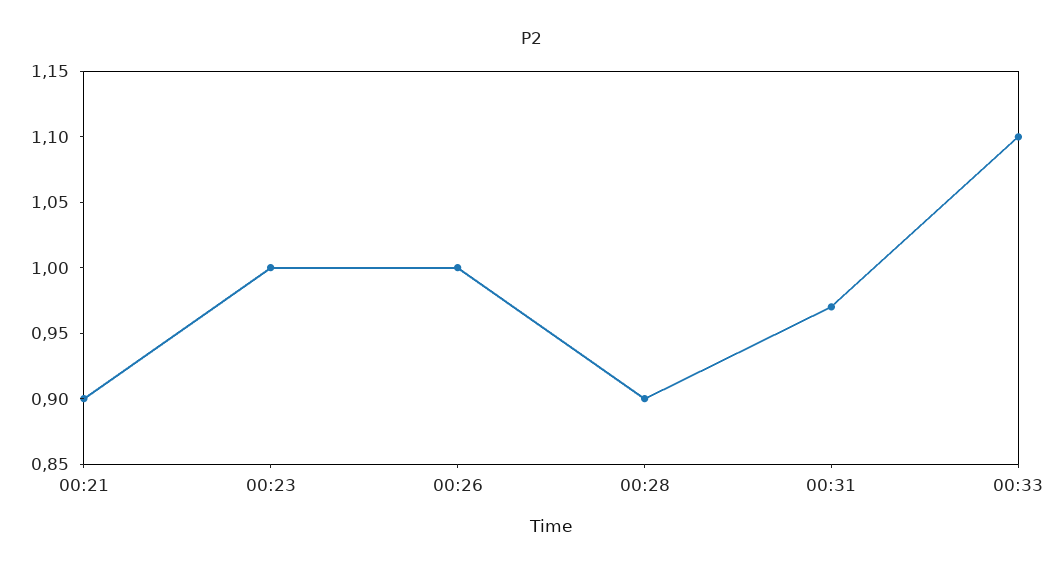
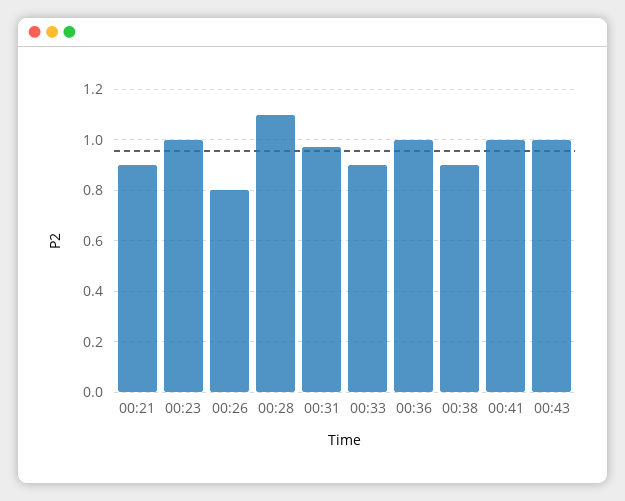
00:26: 1 -> 0.8
00:28: 0.9 -> 1.1
00:33: 1.1 -> 0.9
00:36: none -> 1
00:38: none -> 0.9
00:41: none -> 1
00:43: none -> 1

